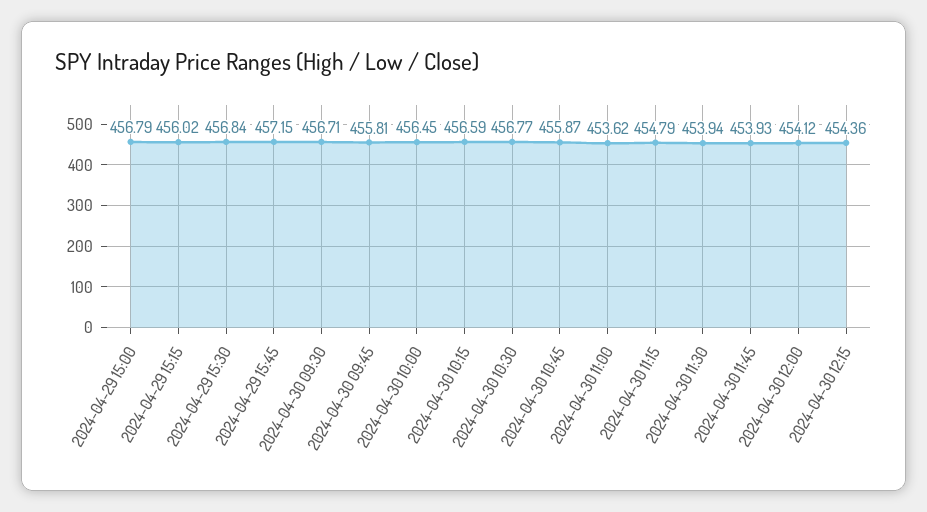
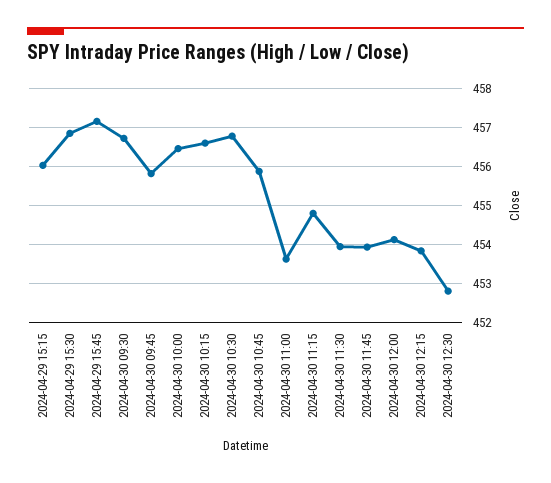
2024-04-29 15:00: 456.79 -> none
2024-04-30 12:15: 454.36 -> 453.8
2024-04-30 12:30: none -> 452.8

